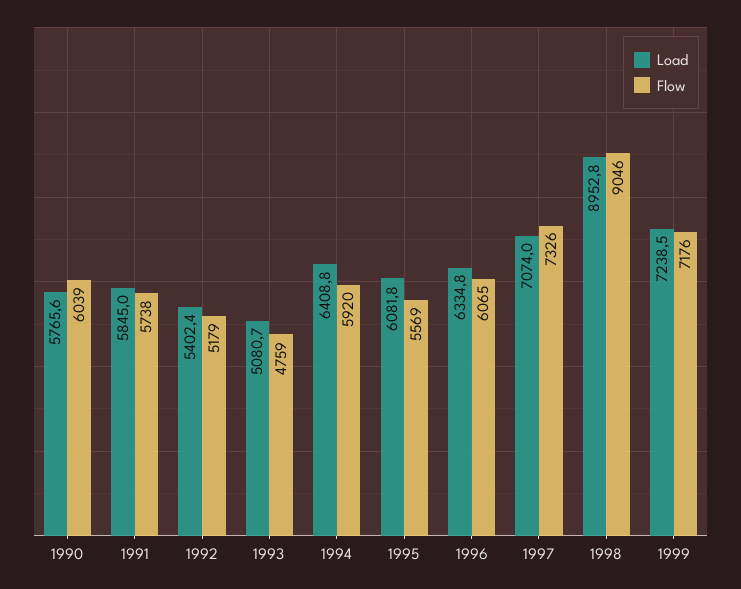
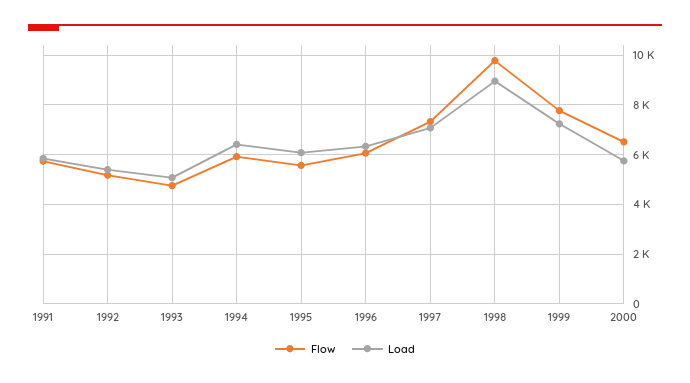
Load, 1990: 5765.6 -> none
Flow, 1990: 6039 -> none
Flow, 1998: 9046 -> 9750
Flow, 1999: 7176 -> 7750
Flow, 2000: none -> 6500
Load, 2000: none -> 5750

